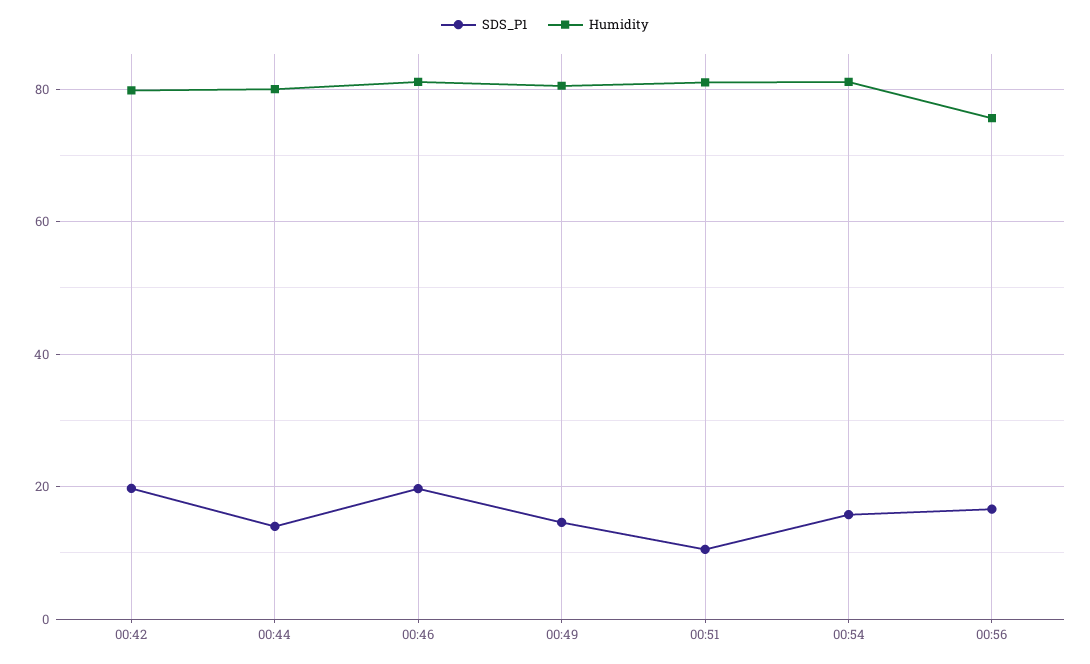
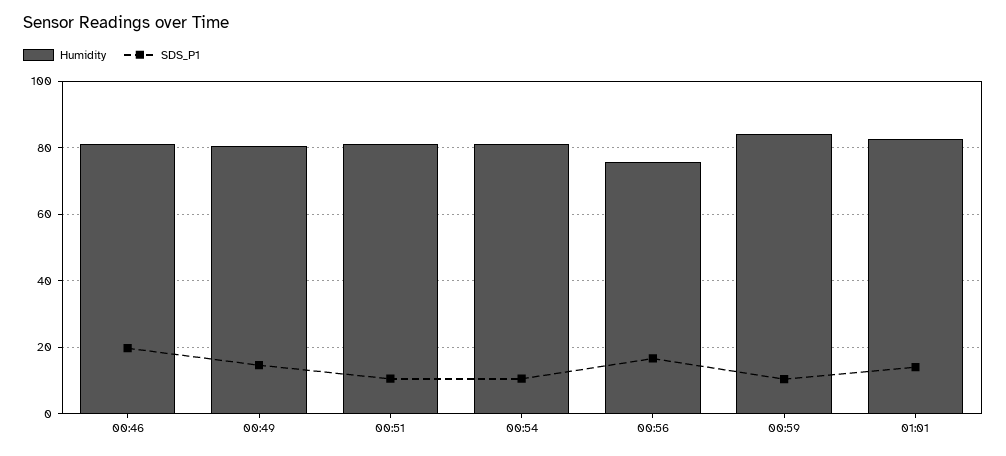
SDS_P1, 00:42: 20 -> none
Humidity, 00:42: 80 -> none
SDS_P1, 00:44: 14 -> none
Humidity, 00:44: 80 -> none
SDS_P1, 00:54: 16 -> 10
Humidity, 00:59: none -> 84
SDS_P1, 00:59: none -> 10
Humidity, 01:01: none -> 82
SDS_P1, 01:01: none -> 14

